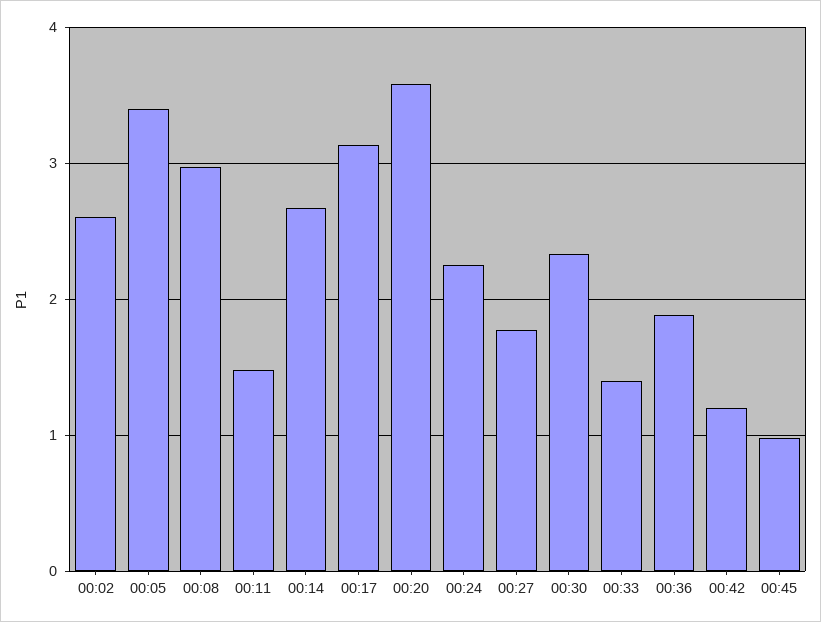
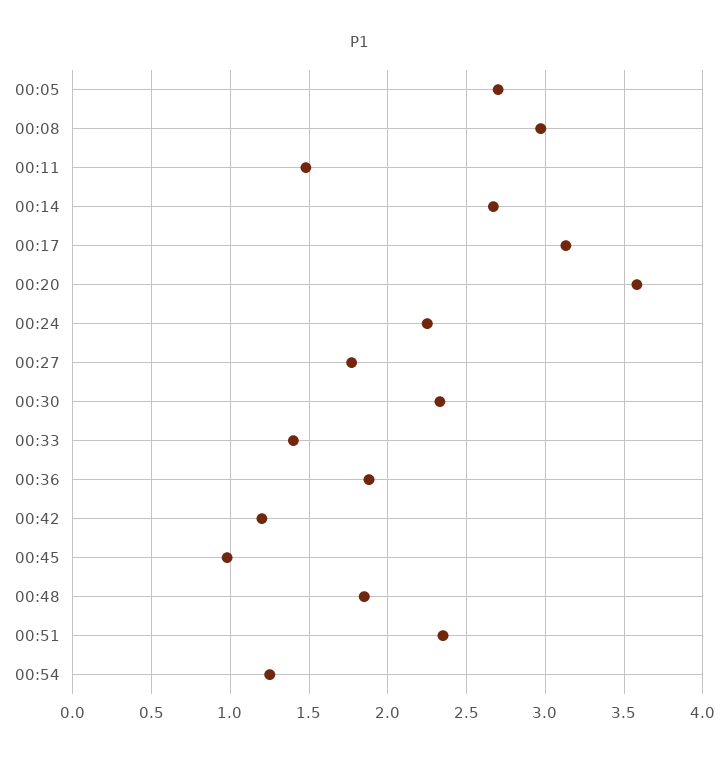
00:02: 2.6 -> none
00:05: 3.4 -> 2.7
00:48: none -> 1.85
00:51: none -> 2.35
00:54: none -> 1.25

